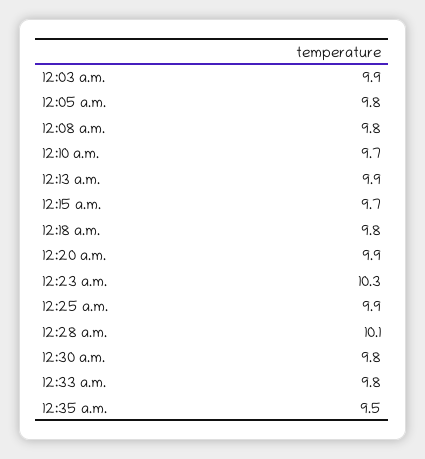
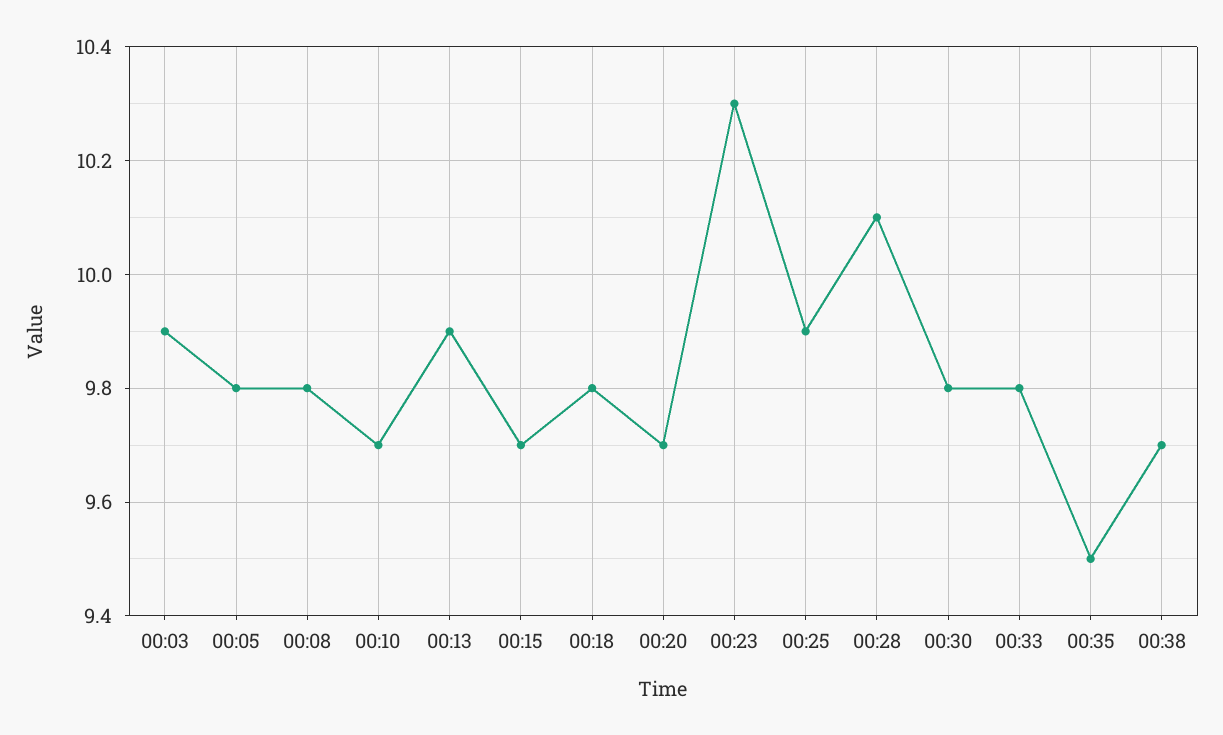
12:20 a.m.: 9.9 -> 9.7
00:38: none -> 9.7

